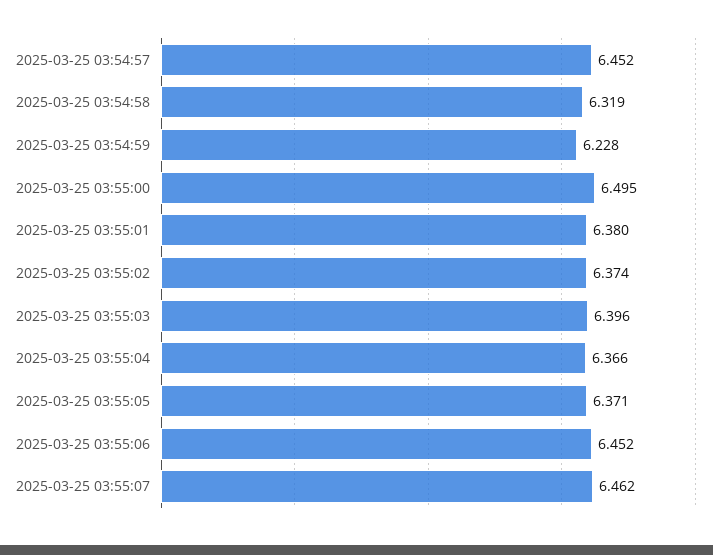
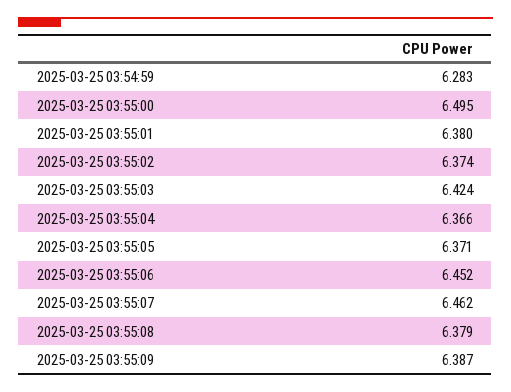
2025-03-25 03:54:57: 6.452 -> none
2025-03-25 03:54:58: 6.319 -> none
2025-03-25 03:54:59: 6.228 -> 6.283
2025-03-25 03:55:03: 6.396 -> 6.424
2025-03-25 03:55:08: none -> 6.379
2025-03-25 03:55:09: none -> 6.387

